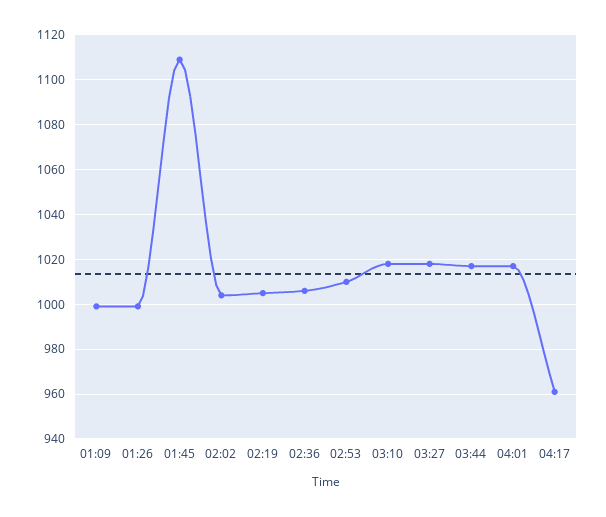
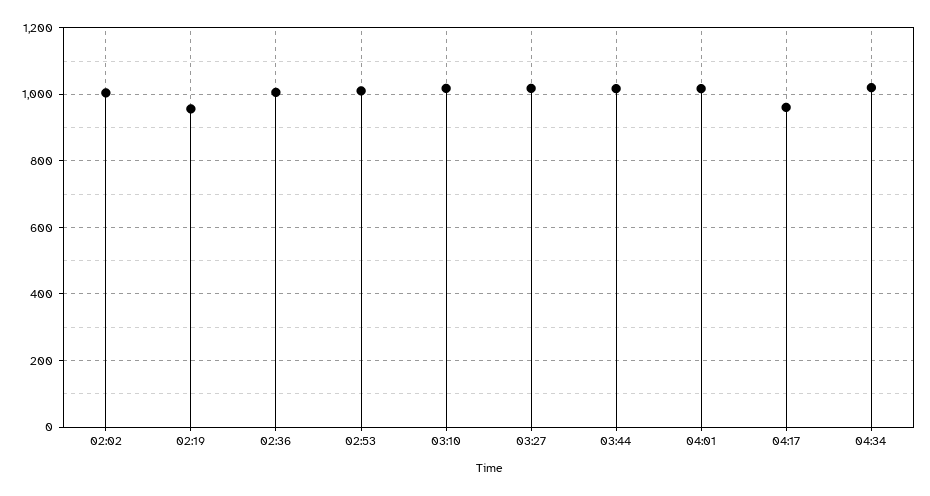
01:09: 1000 -> none
01:26: 1000 -> none
01:45: 1110 -> none
02:19: 1005 -> 960
04:34: none -> 1020

